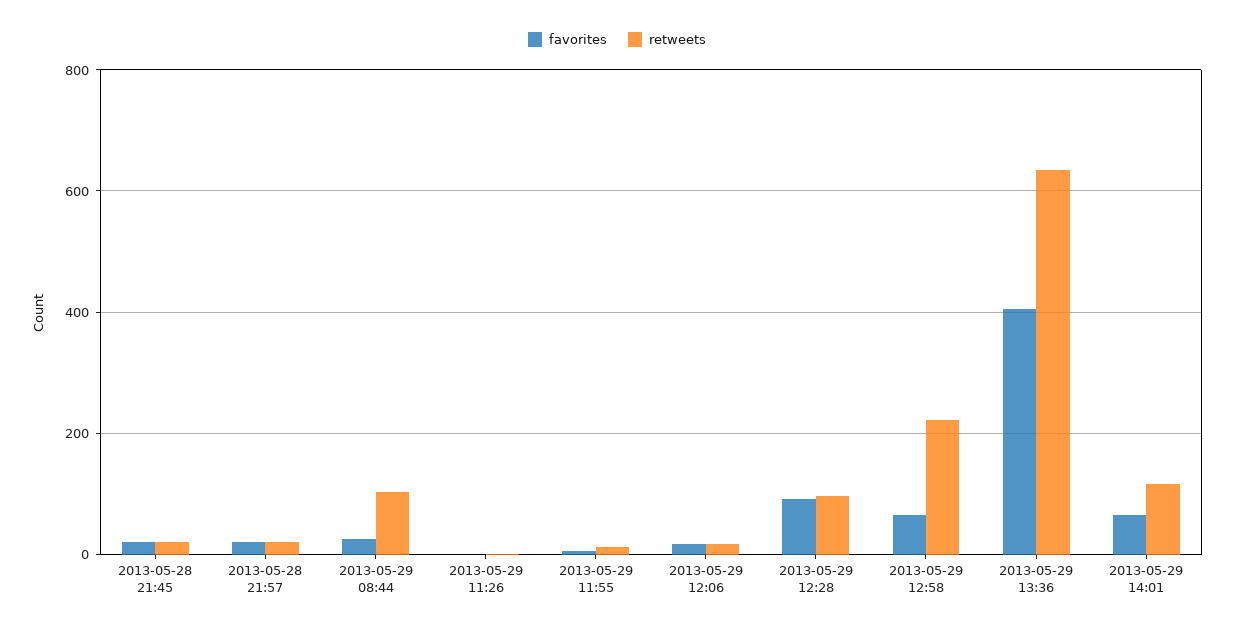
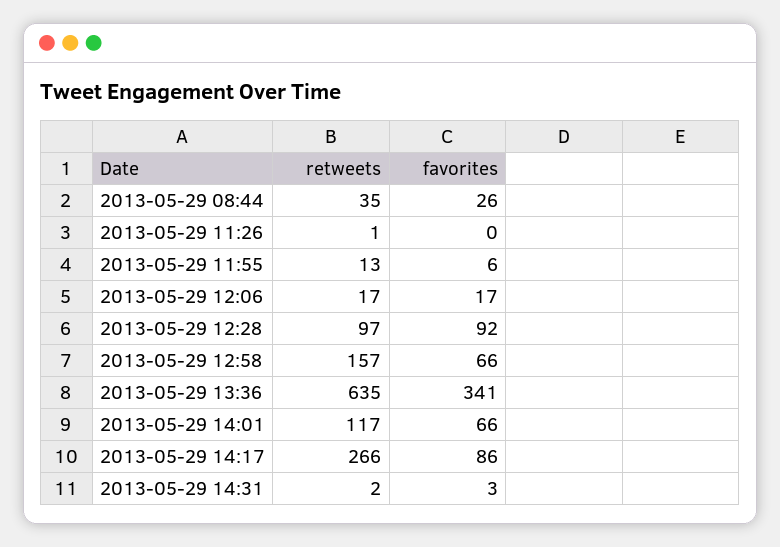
favorites, 2013-05-28 21:45: 20 -> none
retweets, 2013-05-28 21:45: 20 -> none
favorites, 2013-05-28 21:57: 20 -> none
retweets, 2013-05-28 21:57: 20 -> none
retweets, 2013-05-29 08:44: 100 -> 35
retweets, 2013-05-29 12:58: 220 -> 157
favorites, 2013-05-29 13:36: 400 -> 341
retweets, 2013-05-29 14:17: none -> 266
favorites, 2013-05-29 14:17: none -> 86
retweets, 2013-05-29 14:31: none -> 2
favorites, 2013-05-29 14:31: none -> 3

